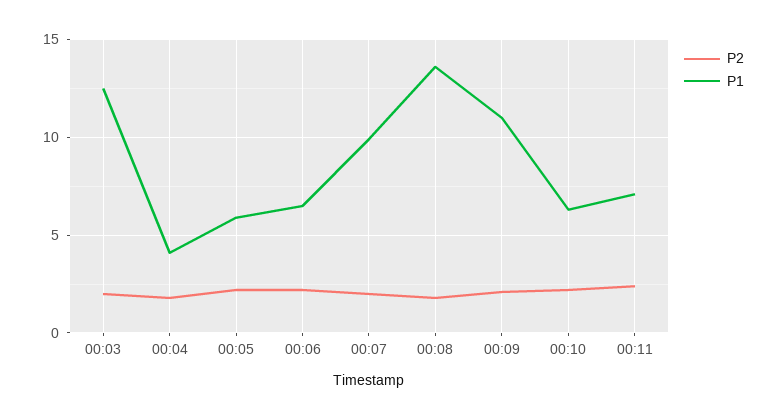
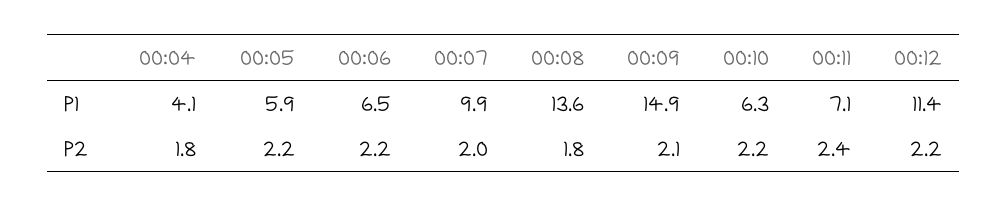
P2, 00:03: 2 -> none
P1, 00:03: 12.5 -> none
P1, 00:09: 11 -> 14.9
P1, 00:12: none -> 11.4
P2, 00:12: none -> 2.2

